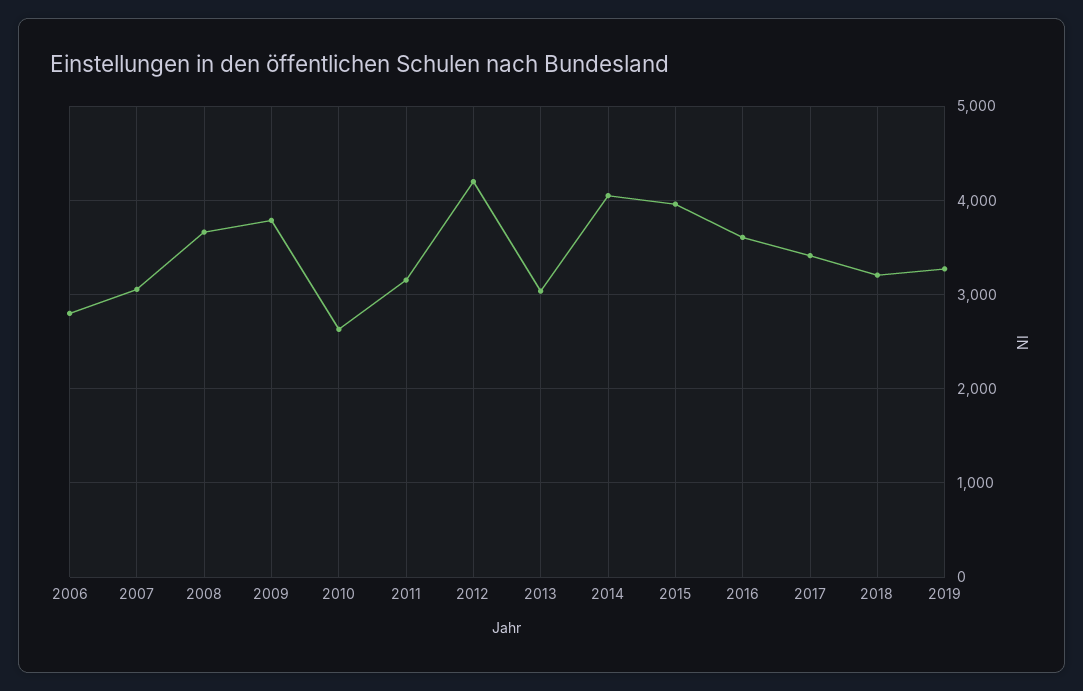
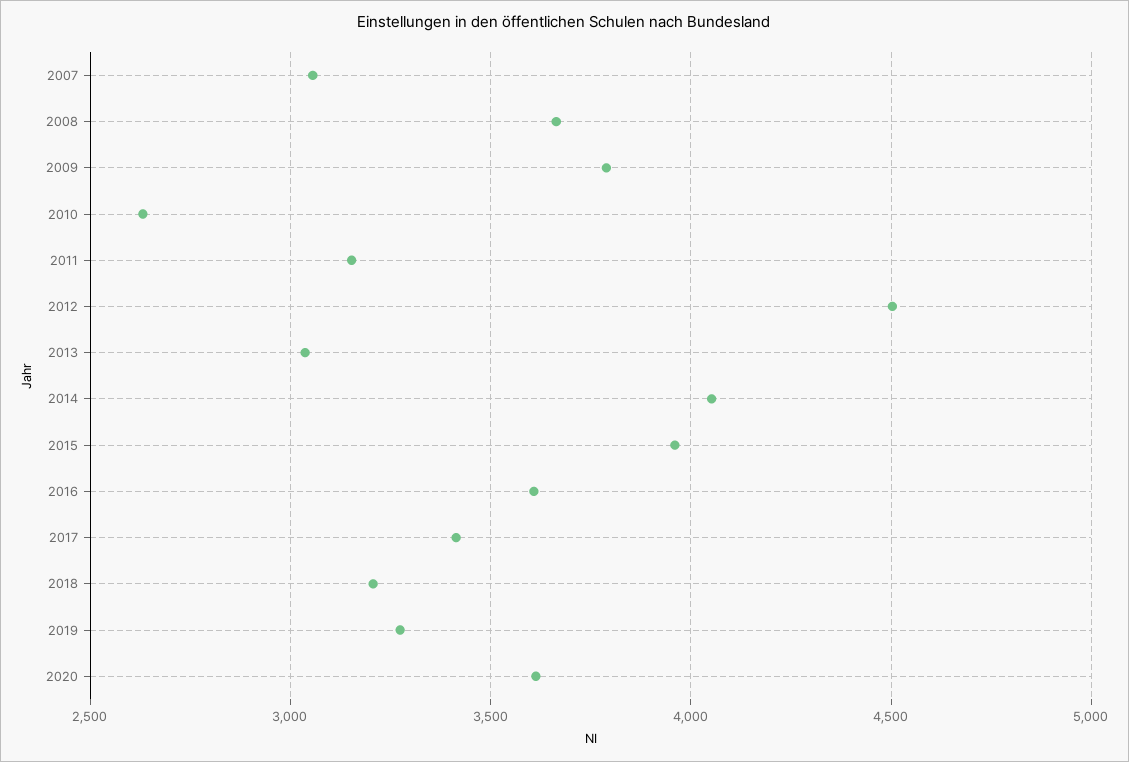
2006: 2800 -> none
2012: 4200 -> 4500
2020: none -> 3600

